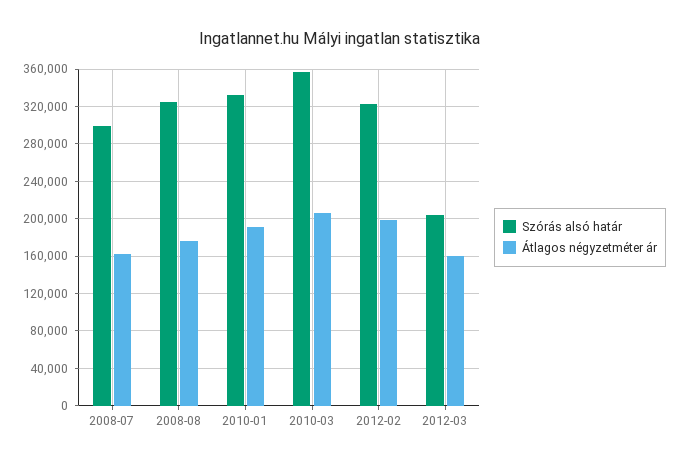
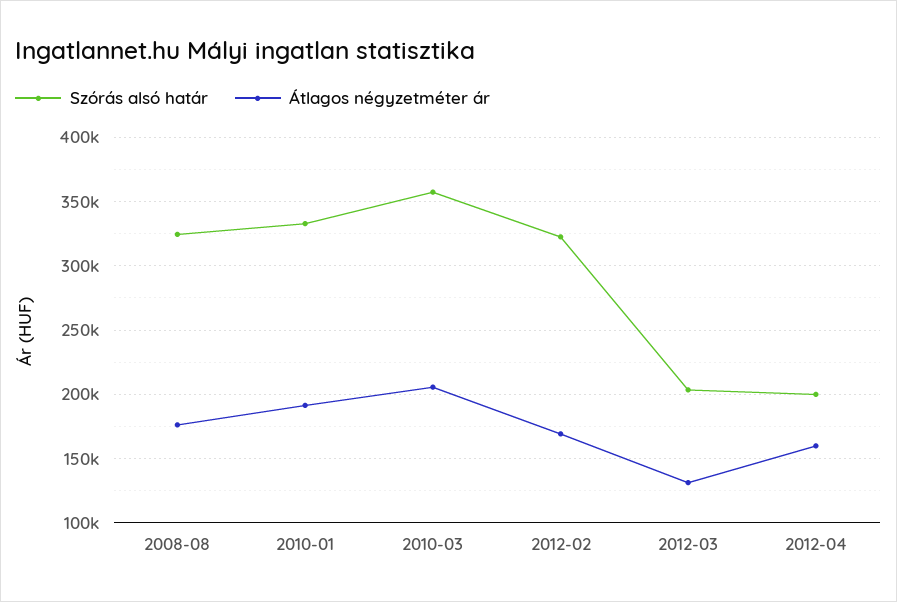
Szórás alsó határ, 2008-07: 300000 -> none
Átlagos négyzetméter ár, 2008-07: 160000 -> none
Átlagos négyzetméter ár, 2012-02: 200000 -> 170000
Átlagos négyzetméter ár, 2012-03: 160000 -> 130000
Szórás alsó határ, 2012-04: none -> 200000
Átlagos négyzetméter ár, 2012-04: none -> 160000

